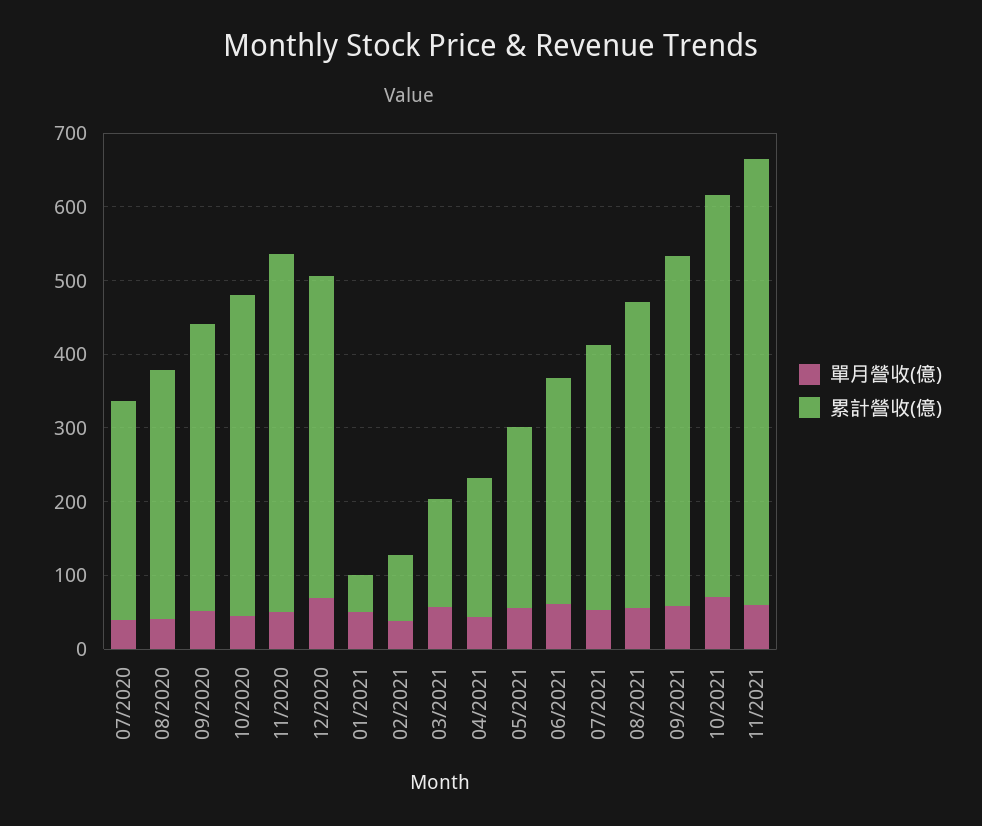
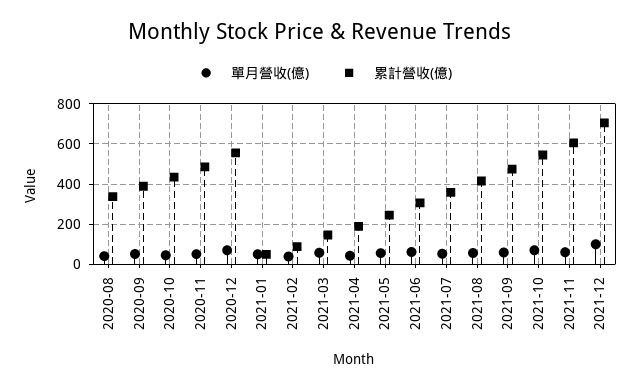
單月營收(億), 07/2020: 40 -> none
累計營收(億), 07/2020: 300 -> none
累計營收(億), 12/2020: 440 -> 550
單月營收(億), 2021-12: none -> 100
累計營收(億), 2021-12: none -> 700

